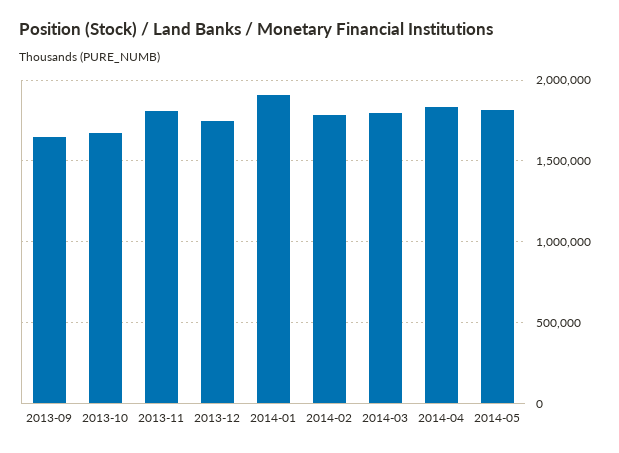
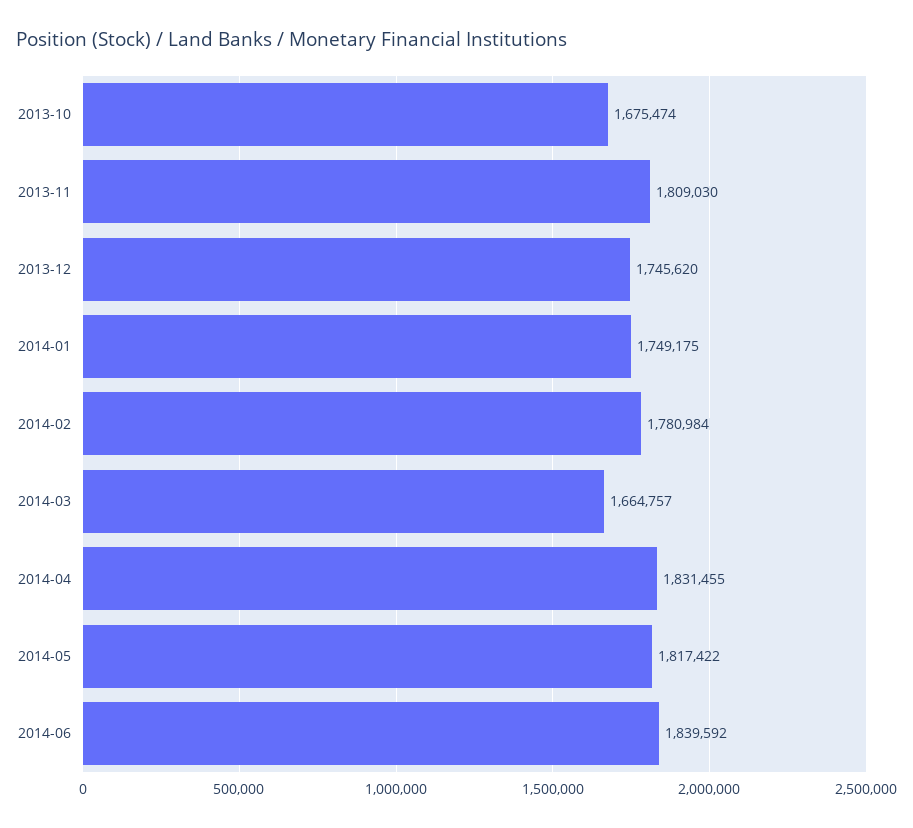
2013-09: 1650000 -> none
2014-01: 1900000 -> 1749175
2014-03: 1800000 -> 1664757
2014-06: none -> 1839592

